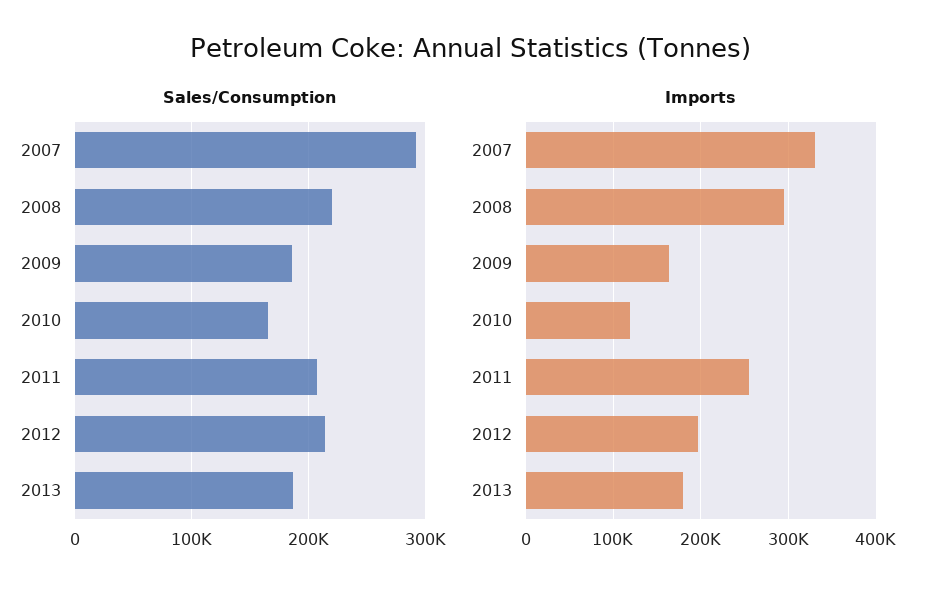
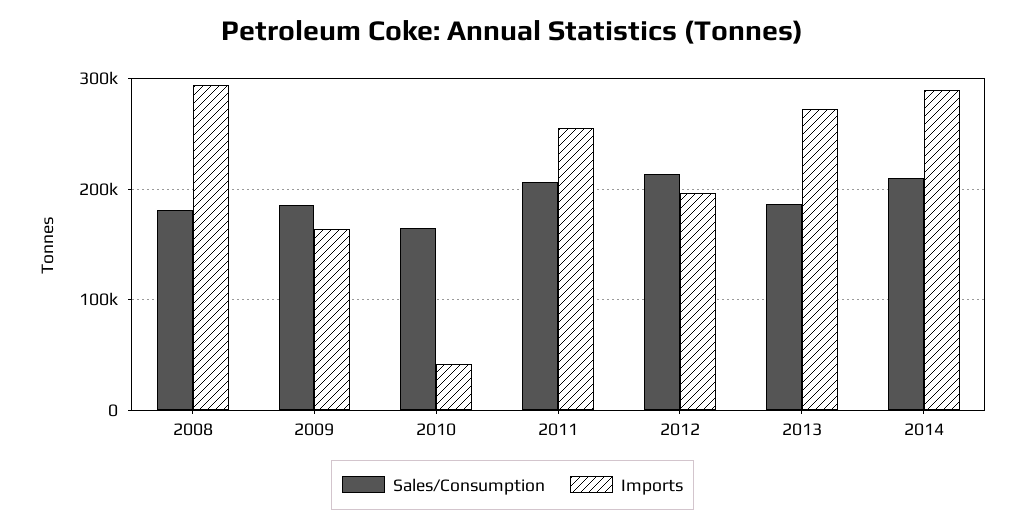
Sales/Consumption, 2007: 290000 -> none
Sales/Consumption, 2008: 220000 -> 180000
Imports, 2007: 330000 -> none
Imports, 2010: 120000 -> 40000
Imports, 2013: 180000 -> 270000
Sales/Consumption, 2014: none -> 210000
Imports, 2014: none -> 290000

